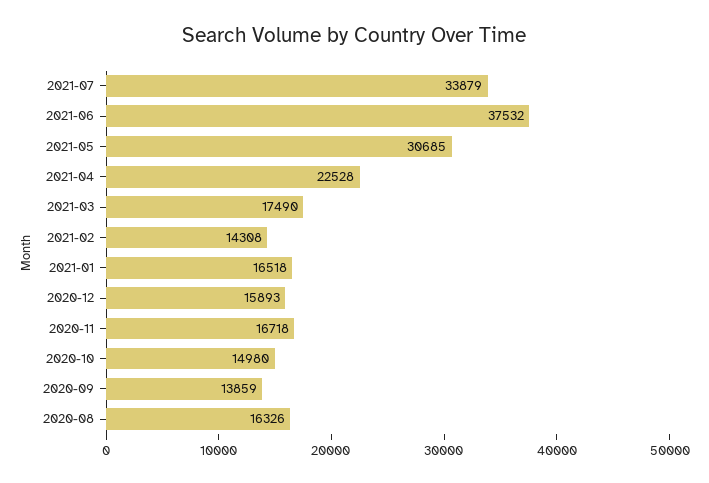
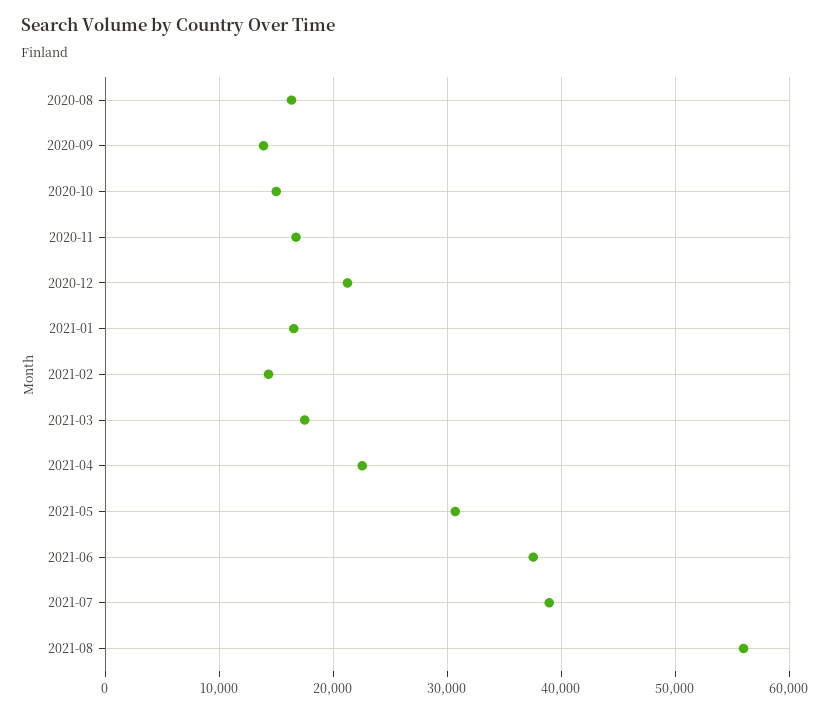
2021-07: 33879 -> 39000
2020-12: 15893 -> 21000
2021-08: none -> 56000

